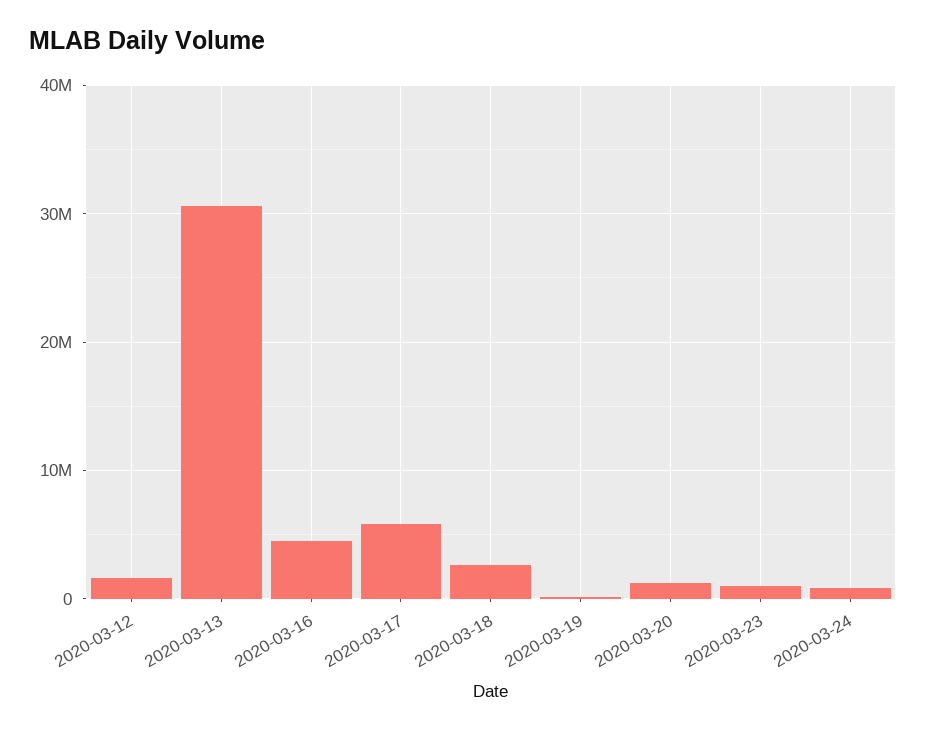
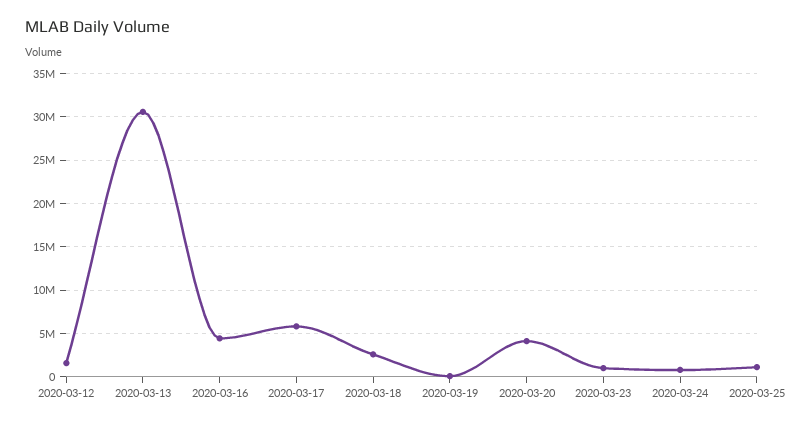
2020-03-20: 1000000 -> 4000000
2020-03-25: none -> 1000000

